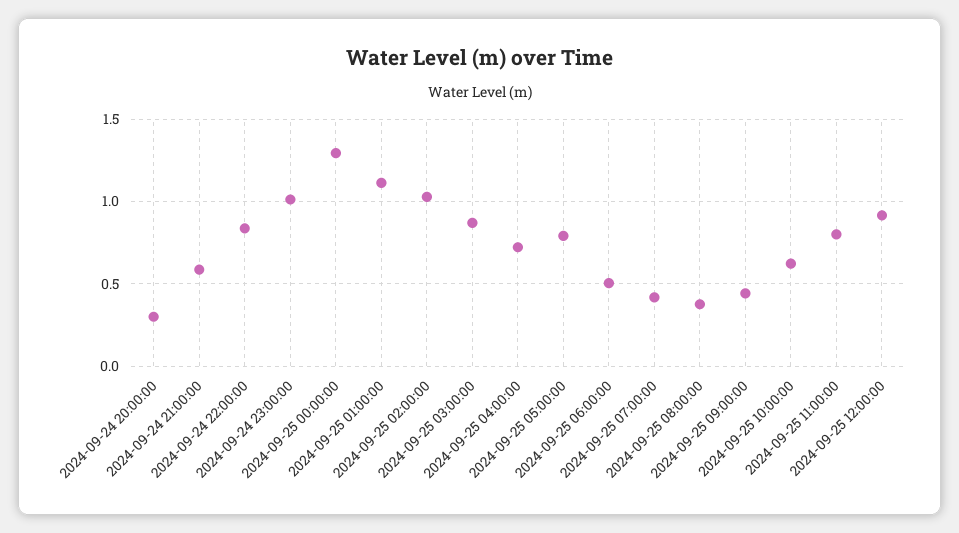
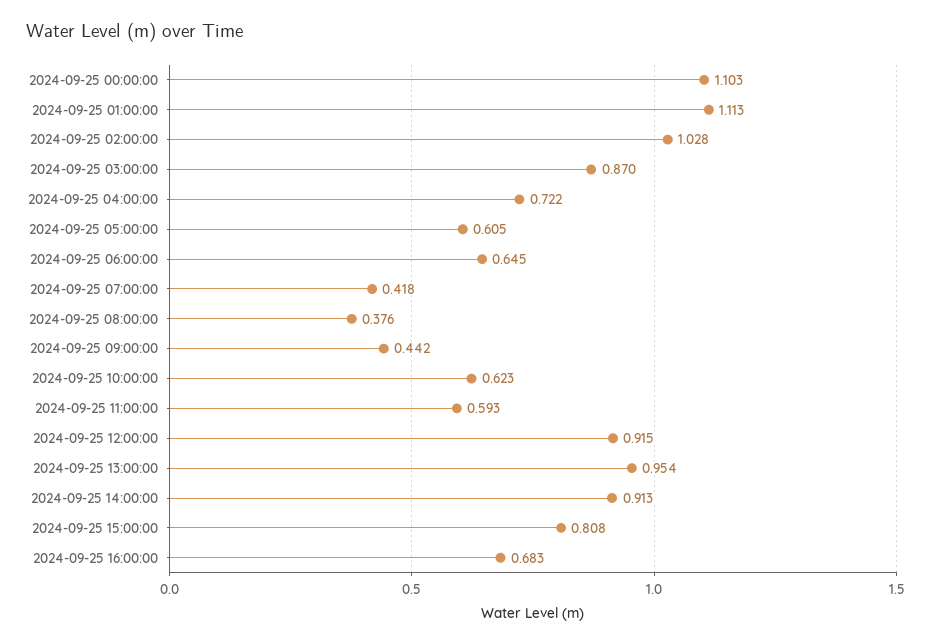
2024-09-24 20:00:00: 0.3 -> none
2024-09-24 21:00:00: 0.6 -> none
2024-09-24 22:00:00: 0.85 -> none
2024-09-24 23:00:00: 1 -> none
2024-09-25 00:00:00: 1.3 -> 1.103
2024-09-25 05:00:00: 0.8 -> 0.605
2024-09-25 06:00:00: 0.5 -> 0.645
2024-09-25 11:00:00: 0.8 -> 0.593
2024-09-25 13:00:00: none -> 0.954
2024-09-25 14:00:00: none -> 0.913
2024-09-25 15:00:00: none -> 0.808
2024-09-25 16:00:00: none -> 0.683

